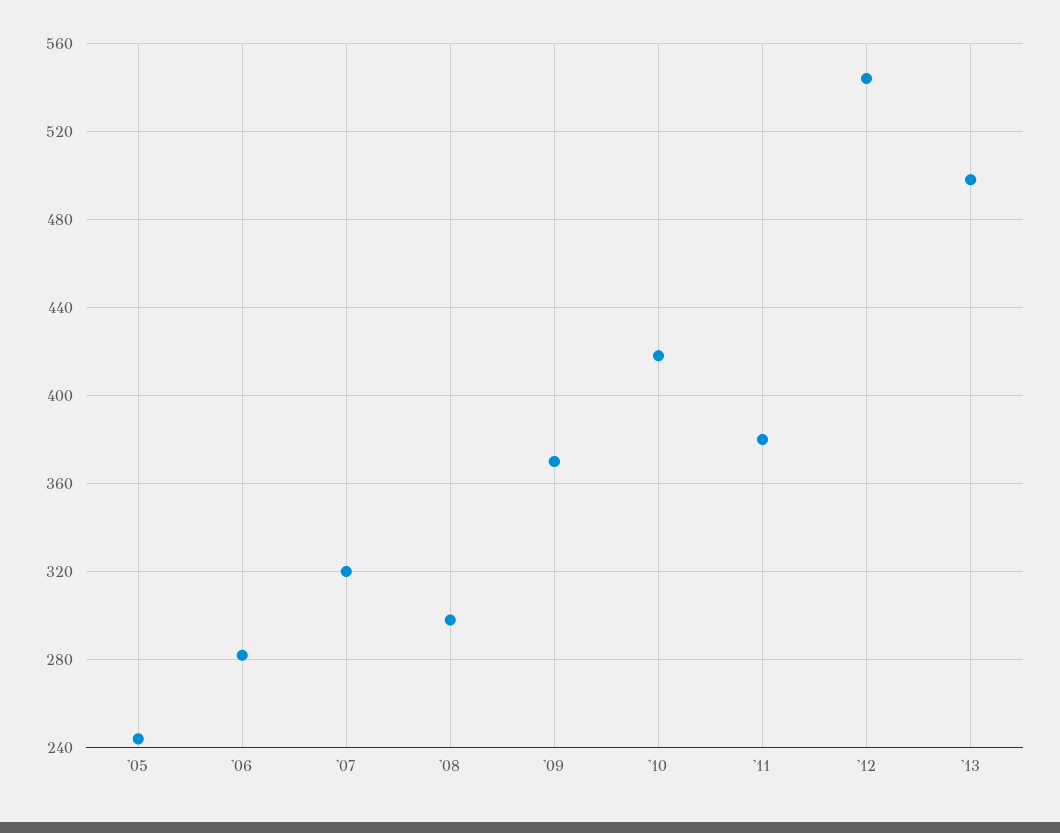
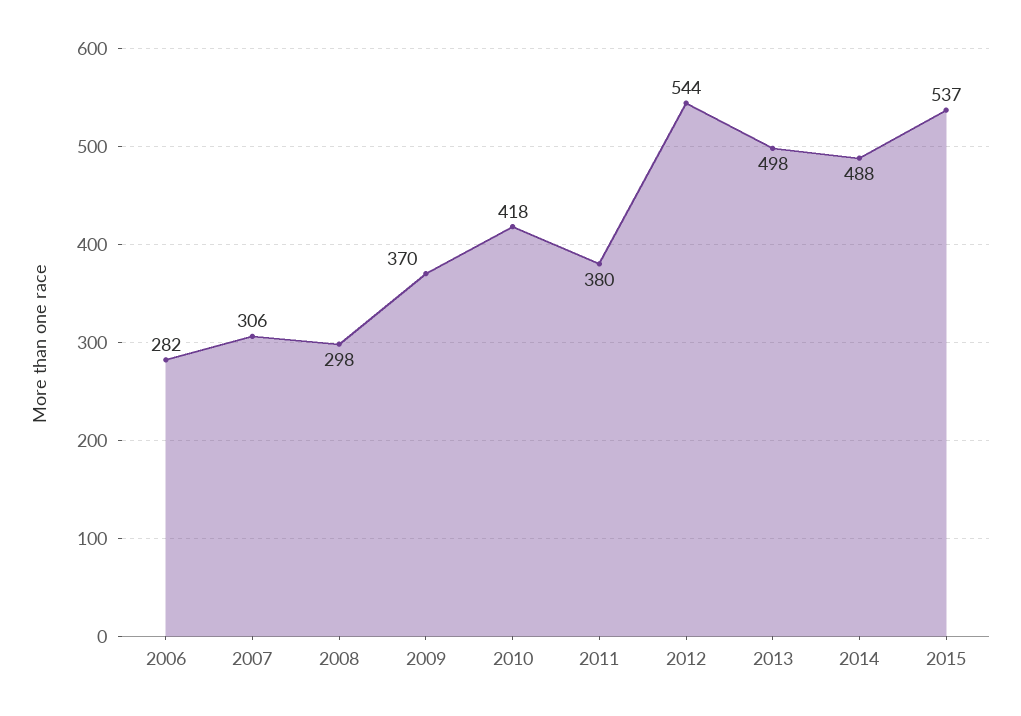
'05: 245 -> none
'07: 320 -> 306
2014: none -> 488
2015: none -> 537

